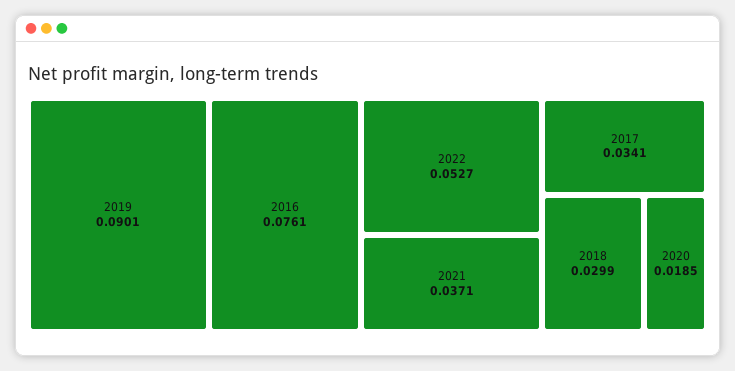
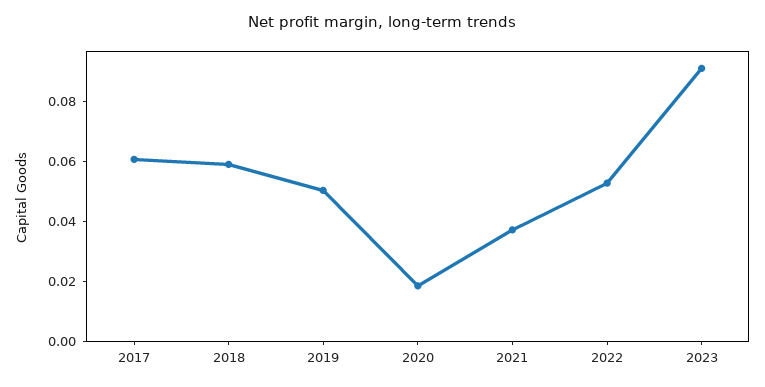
2019: 0.0901 -> 0.05
2016: 0.0761 -> none
2017: 0.0341 -> 0.06
2018: 0.0299 -> 0.06
2023: none -> 0.09

